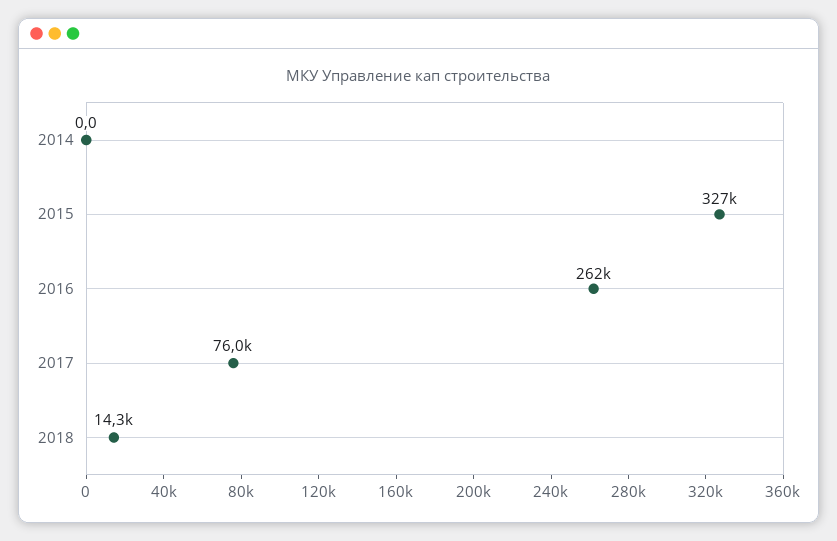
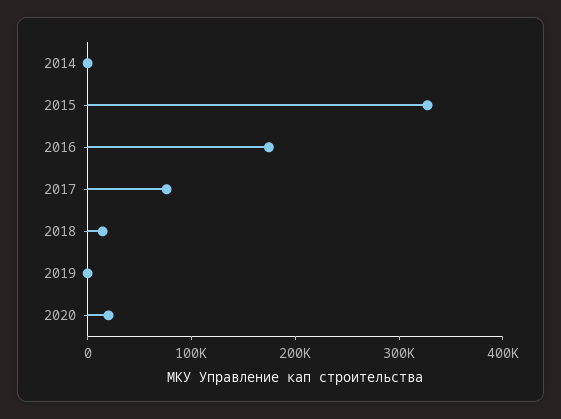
2016: 262000 -> 180000
2019: none -> 0
2020: none -> 20000

